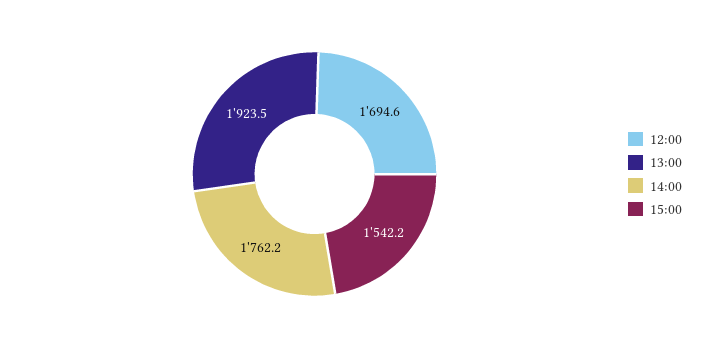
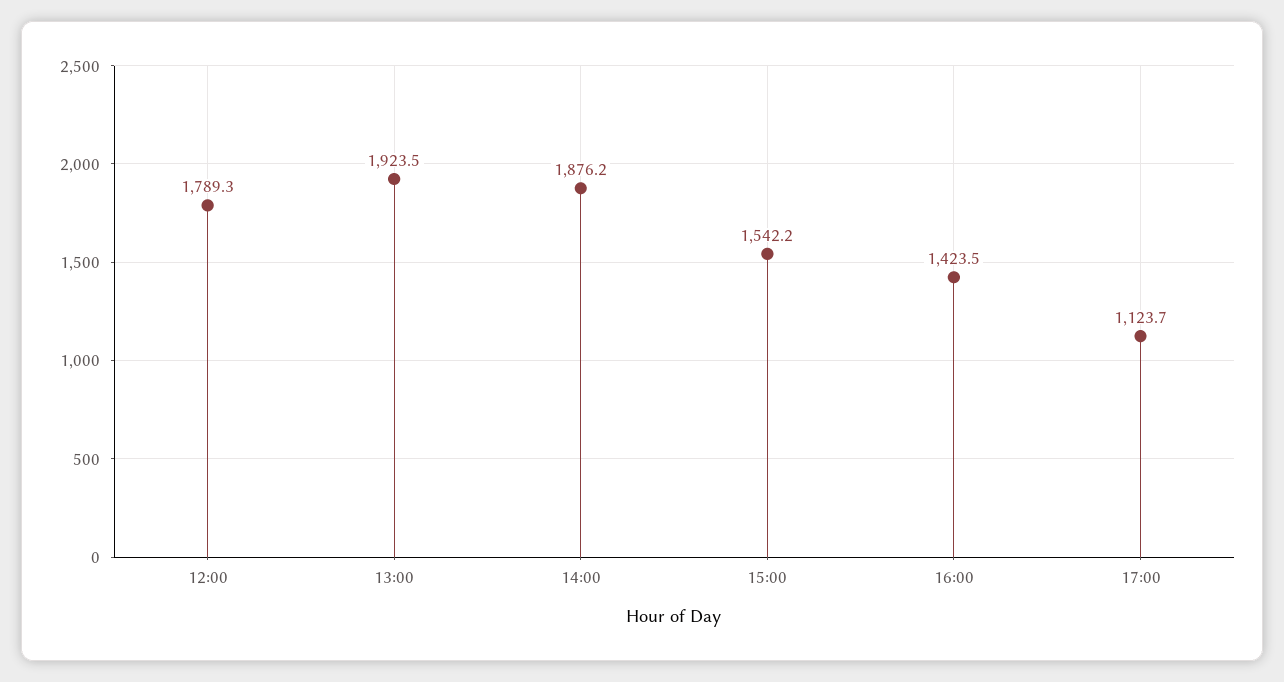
12:00: 1694.6 -> 1789.3
14:00: 1762.2 -> 1876.2
16:00: none -> 1423.5
17:00: none -> 1123.7

